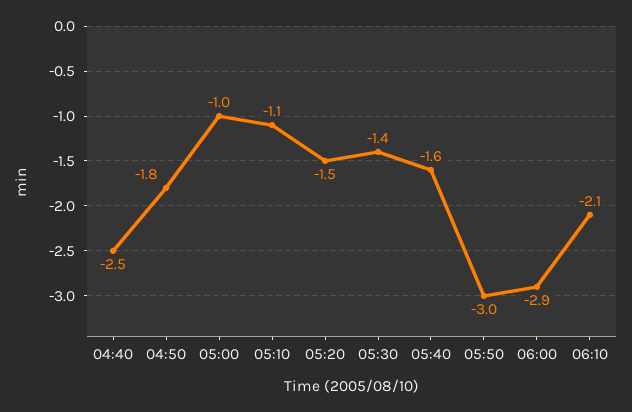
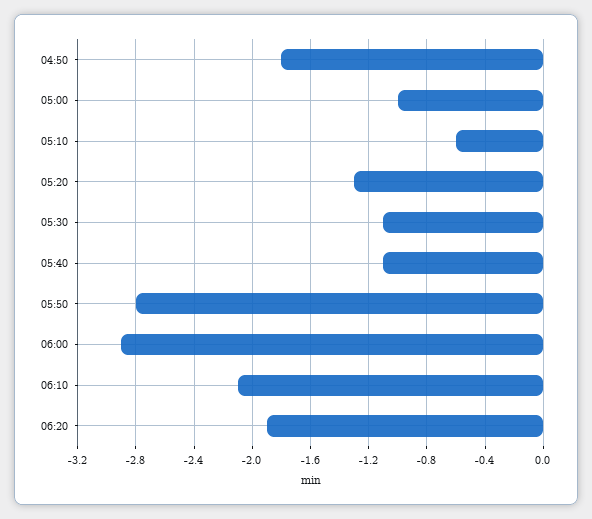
04:40: -2.5 -> none
05:10: -1.1 -> -0.6
05:20: -1.5 -> -1.3
05:30: -1.4 -> -1.1
05:40: -1.6 -> -1.1
05:50: -3 -> -2.8
06:20: none -> -1.9

